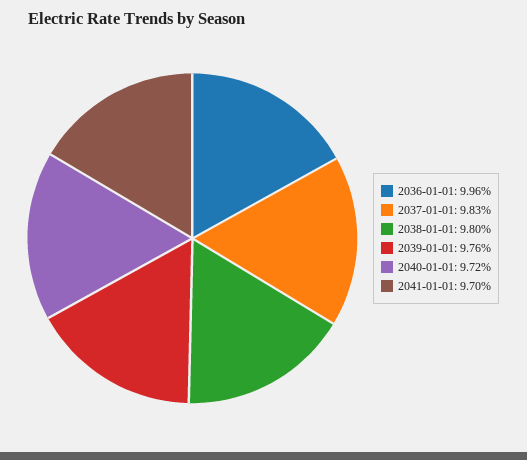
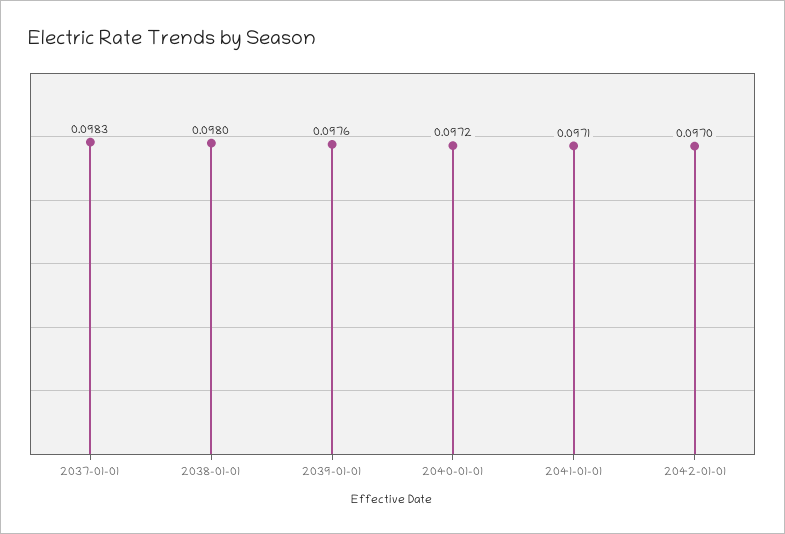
2036-01-01: 0.0996 -> none
2041-01-01: 0.097 -> 0.0971
2042-01-01: none -> 0.097

